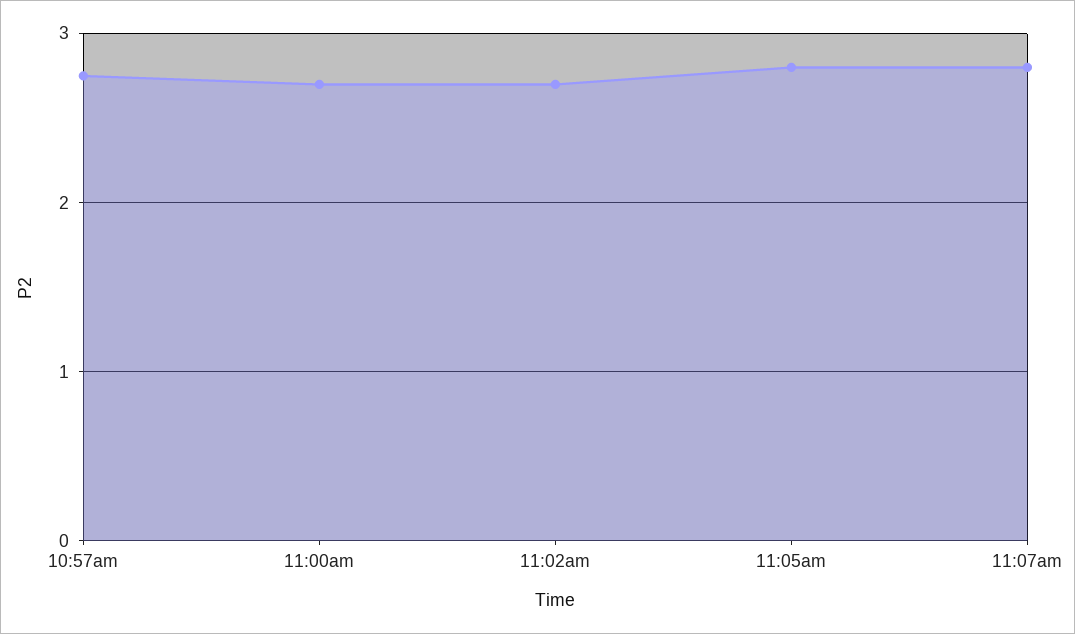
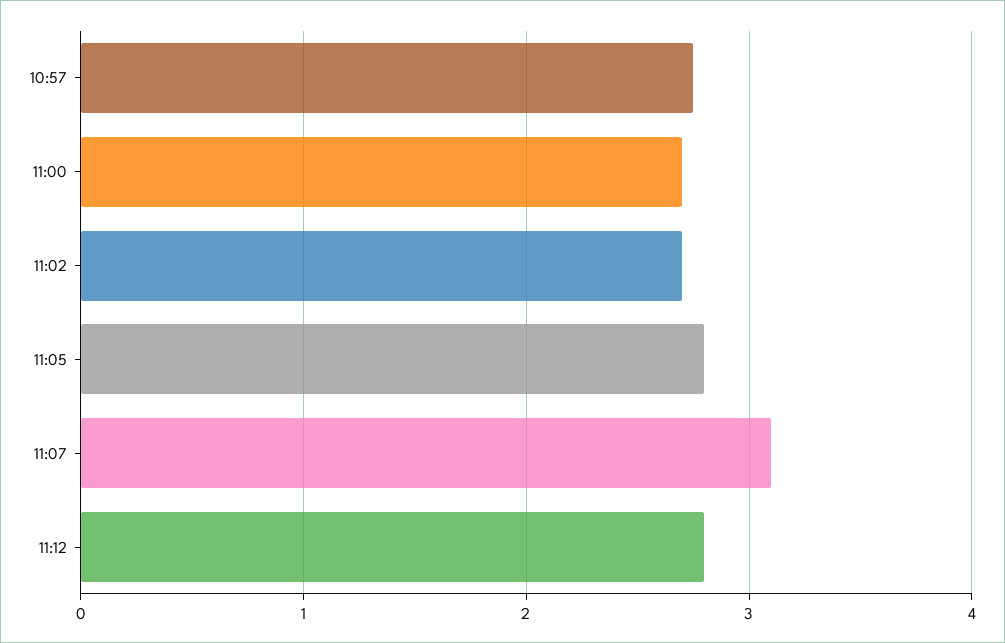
11:07am: 2.8 -> 3.1
11:12: none -> 2.8

